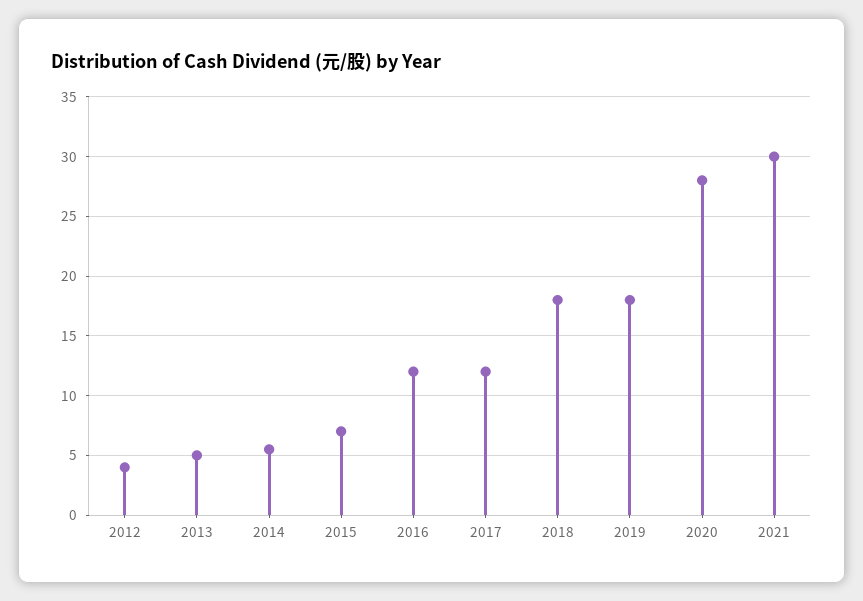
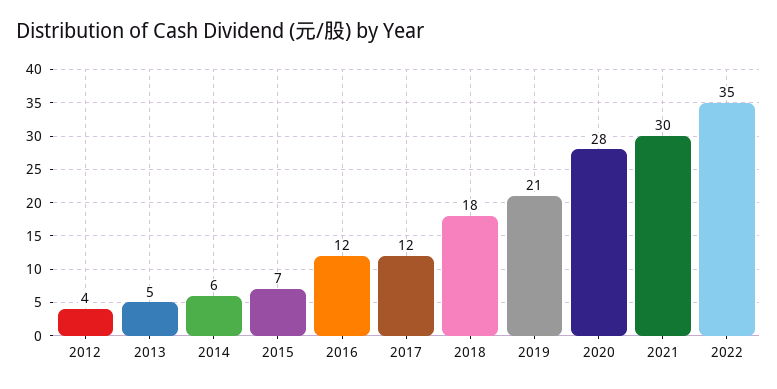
2019: 18 -> 21
2022: none -> 35

